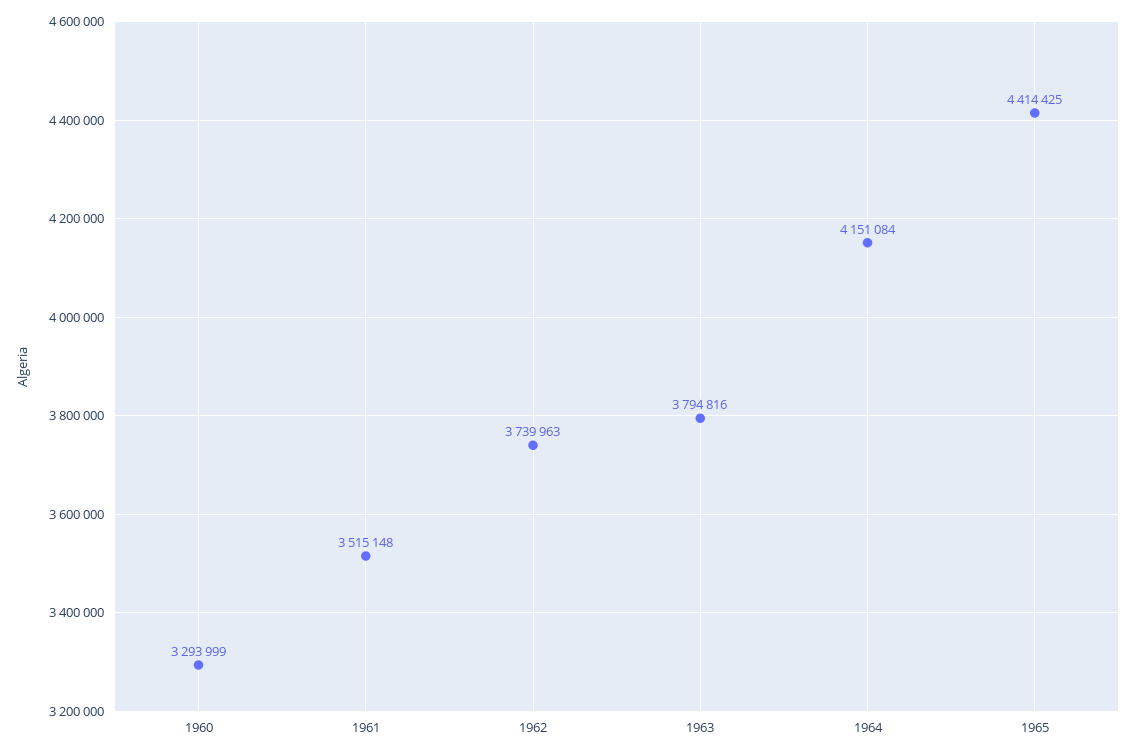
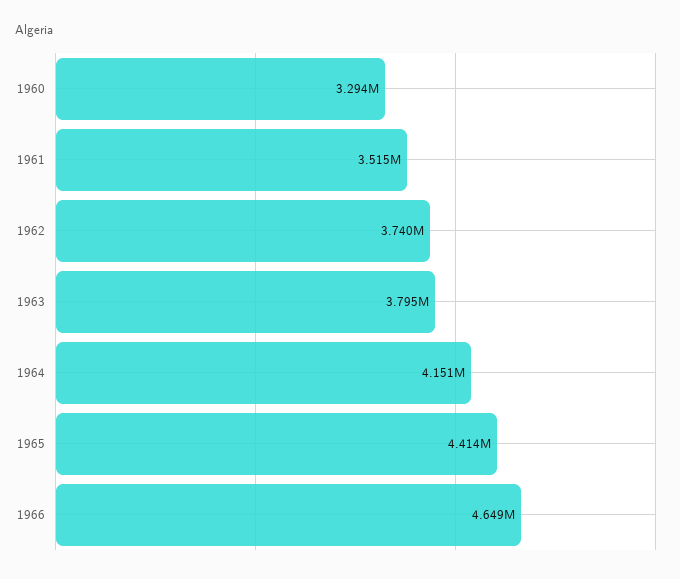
1966: none -> 4649000

